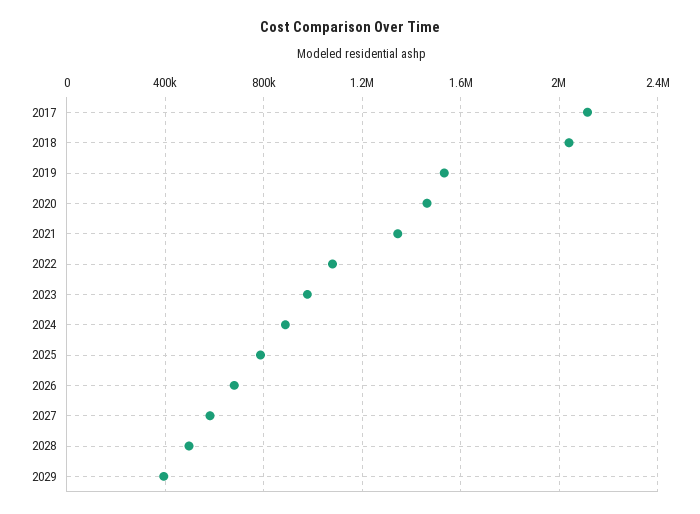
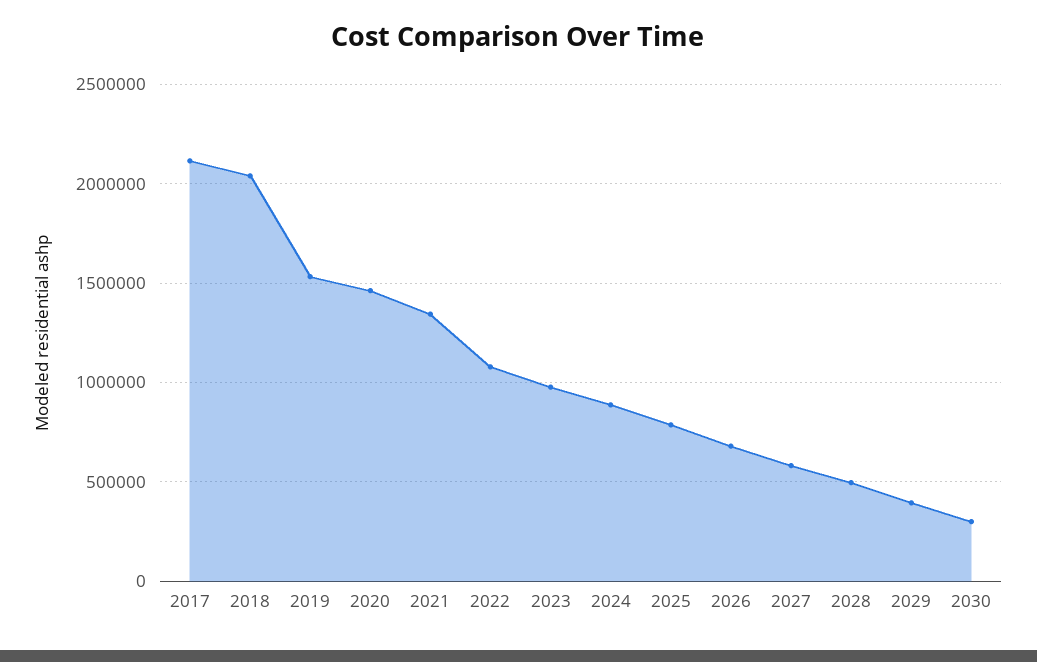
2030: none -> 300000

